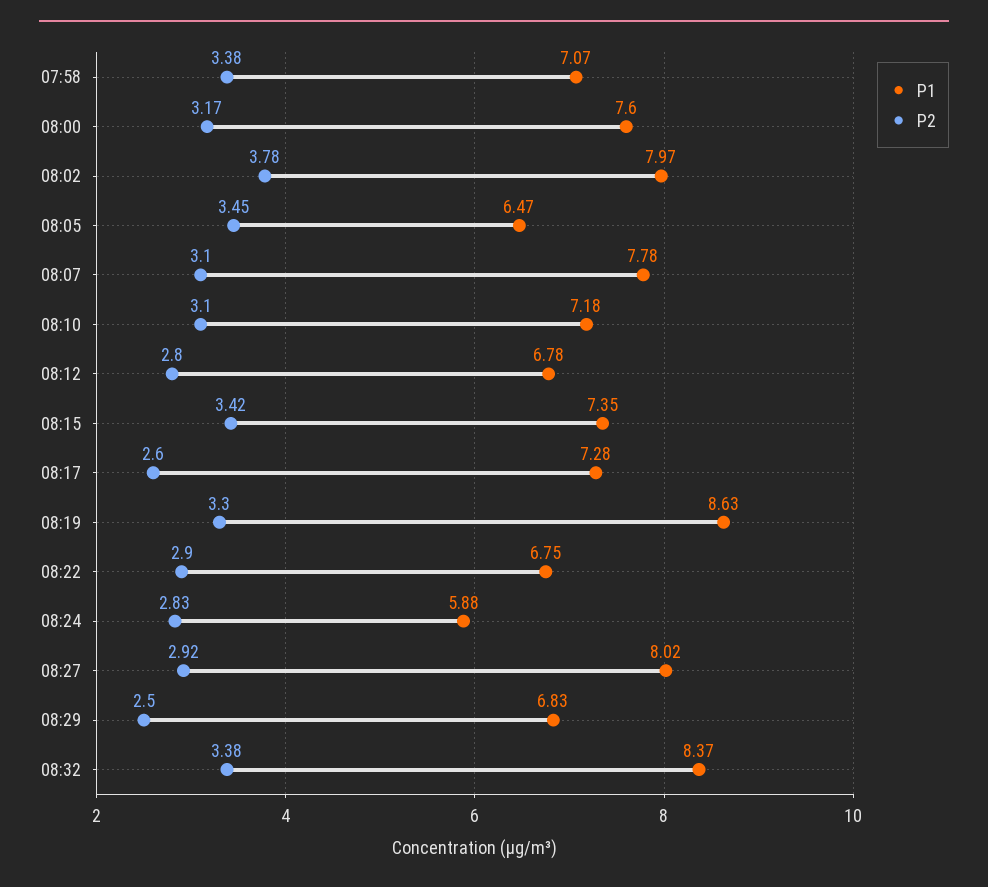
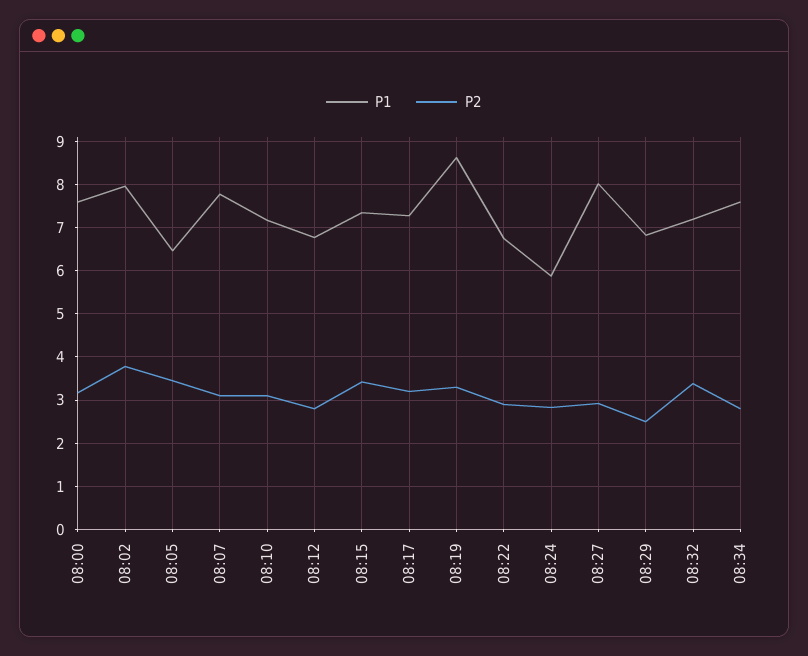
P1, 07:58: 7.07 -> none
P2, 07:58: 3.38 -> none
P2, 08:17: 2.6 -> 3.2
P1, 08:32: 8.37 -> 7.2
P1, 08:34: none -> 7.6
P2, 08:34: none -> 2.8

